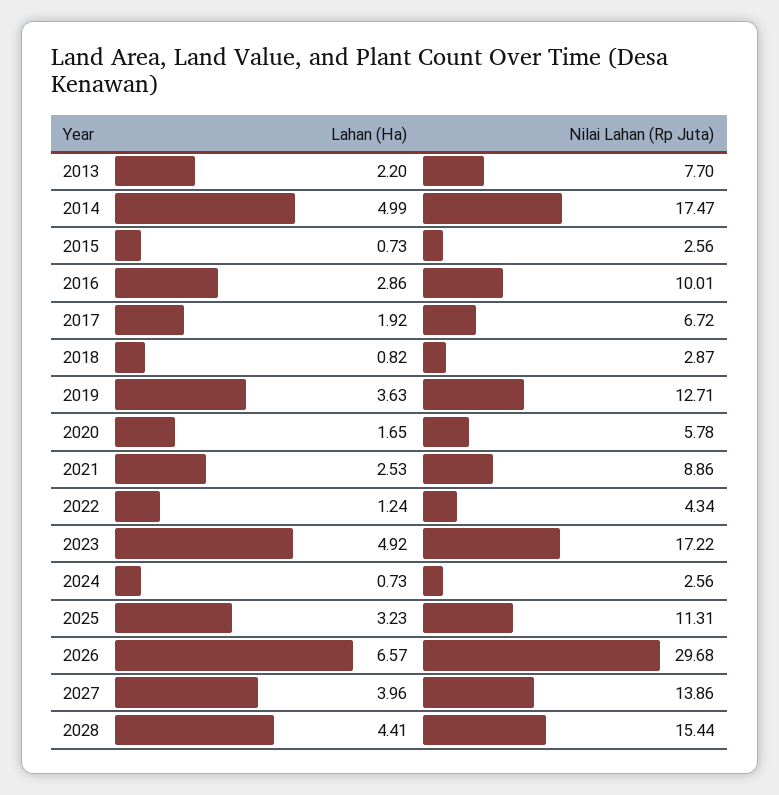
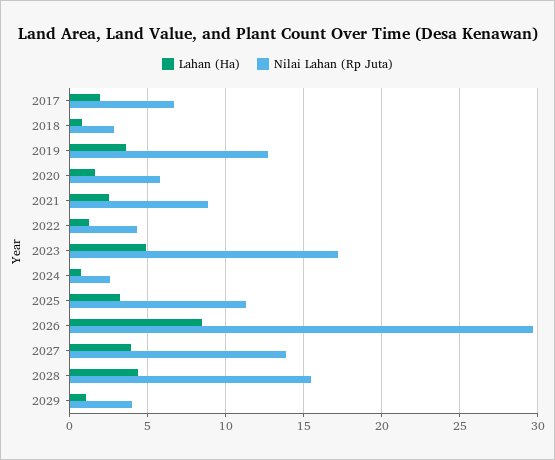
Lahan (Ha), 2013: 2.2 -> none
Nilai Lahan (Rp Juta), 2013: 7.7 -> none
Lahan (Ha), 2014: 4.99 -> none
Nilai Lahan (Rp Juta), 2014: 17.47 -> none
Lahan (Ha), 2015: 0.73 -> none
Nilai Lahan (Rp Juta), 2015: 2.56 -> none
Lahan (Ha), 2016: 2.86 -> none
Nilai Lahan (Rp Juta), 2016: 10.01 -> none
Lahan (Ha), 2026: 6.57 -> 8.5
Lahan (Ha), 2029: none -> 1
Nilai Lahan (Rp Juta), 2029: none -> 4

